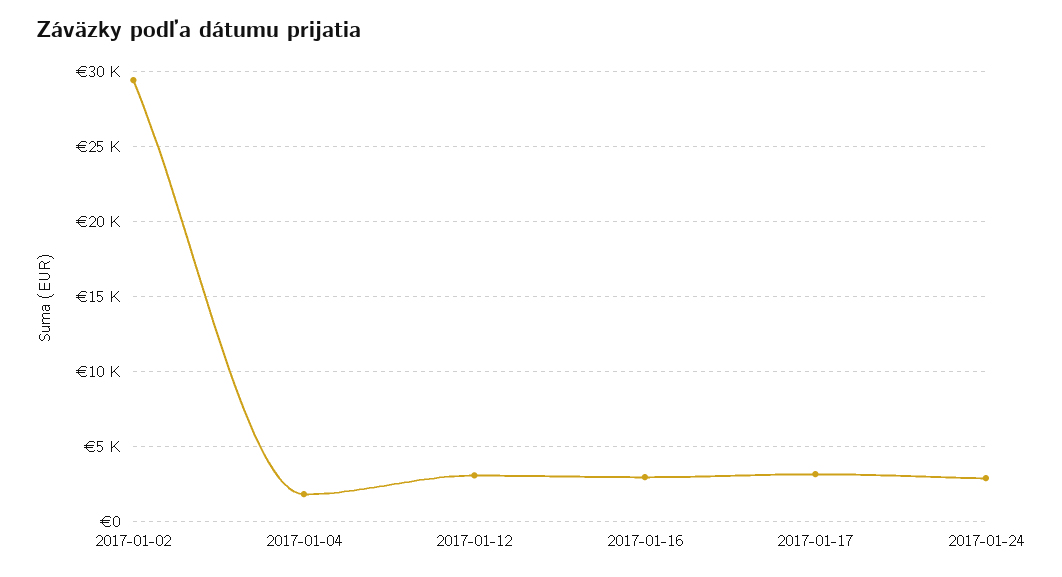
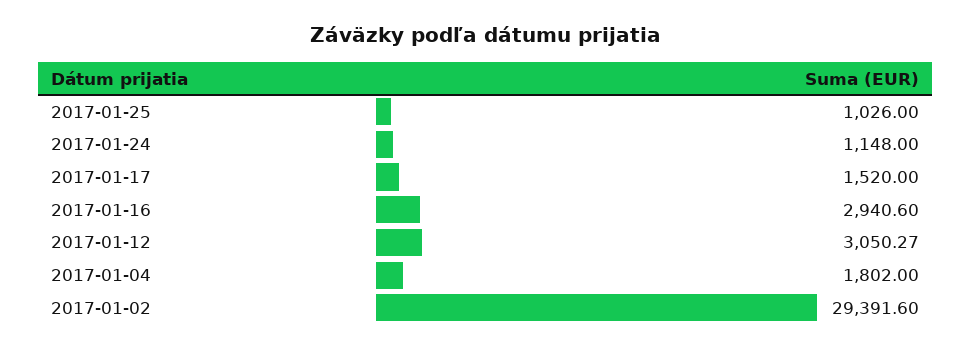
2017-01-17: 3000 -> 1520
2017-01-24: 3000 -> 1148
2017-01-25: none -> 1026

